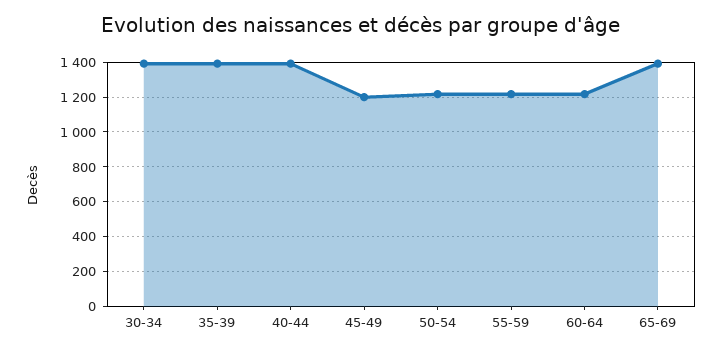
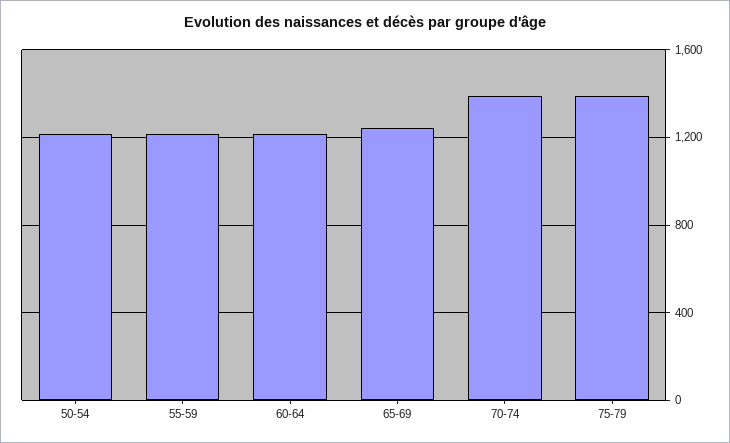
30-34: 1400 -> none
35-39: 1400 -> none
40-44: 1400 -> none
45-49: 1200 -> none
65-69: 1400 -> 1250
70-74: none -> 1400
75-79: none -> 1400

